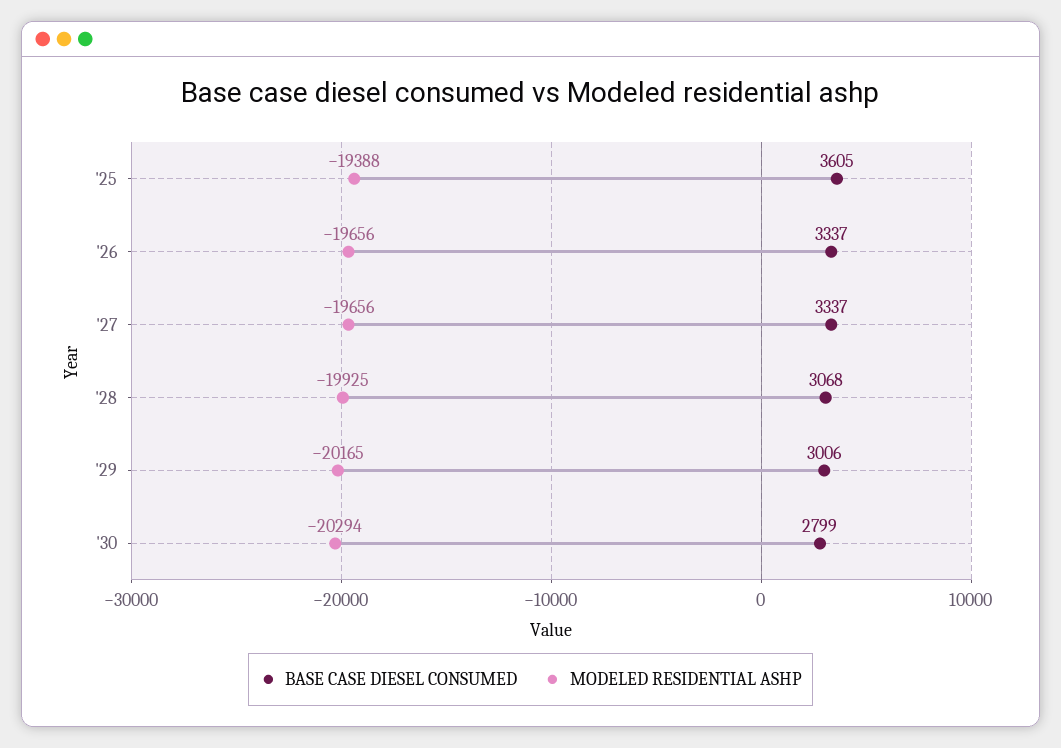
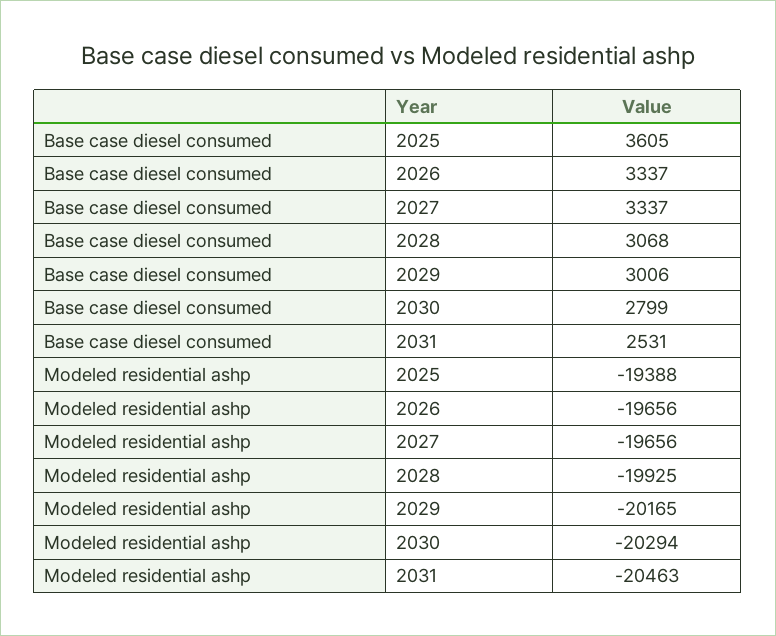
BASE CASE DIESEL CONSUMED, 2031: none -> 2531
MODELED RESIDENTIAL ASHP, 2031: none -> -20463

